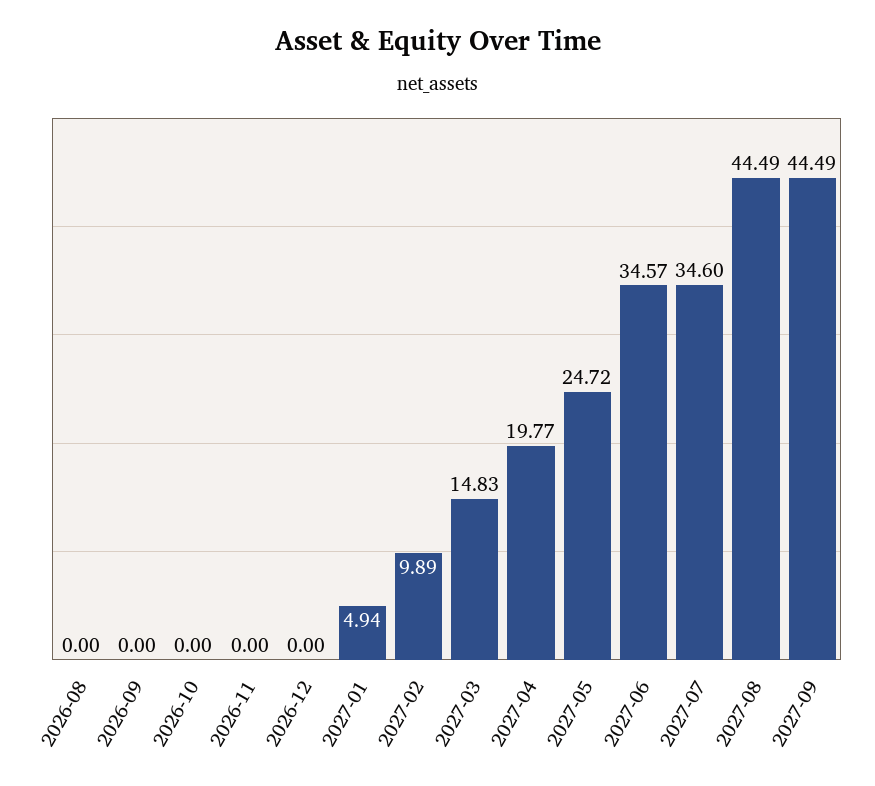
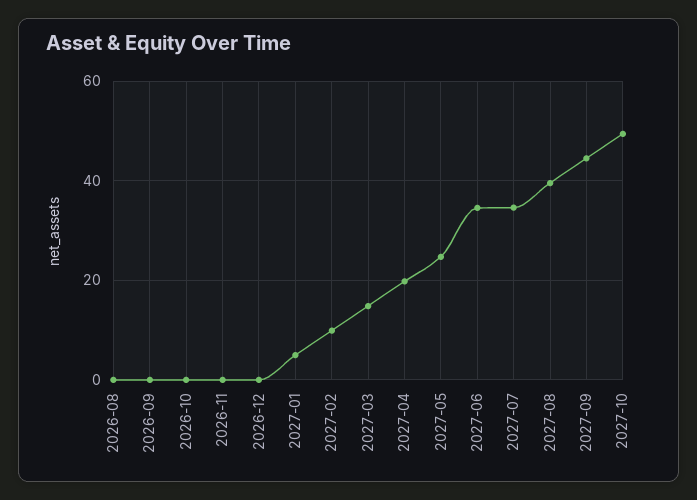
2027-08: 44.49 -> 40
2027-10: none -> 50

